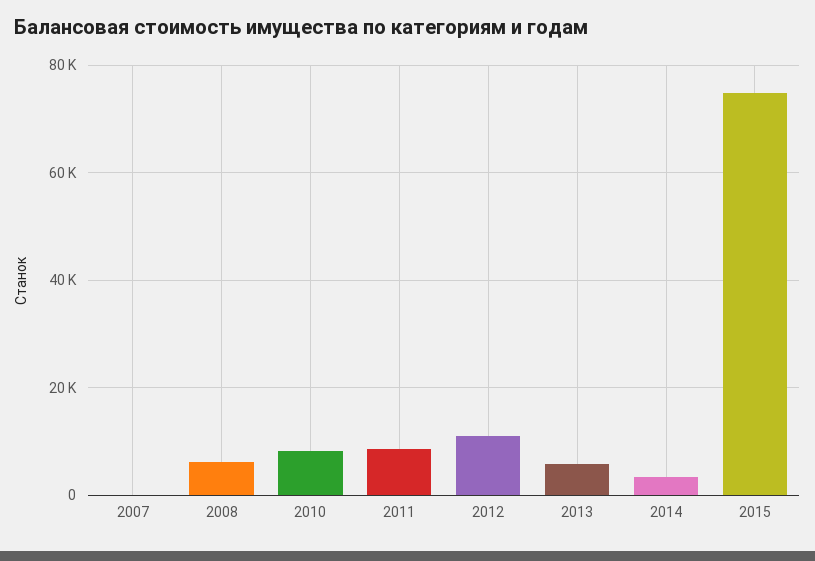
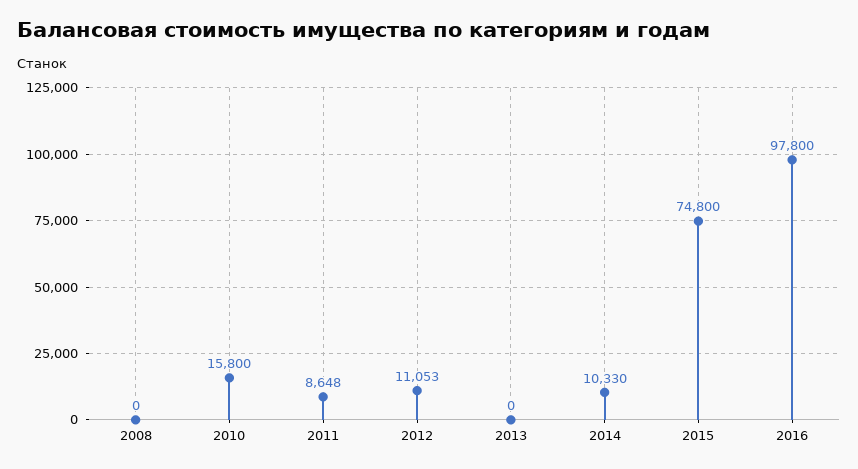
2007: 0 -> none
2008: 6000 -> 0
2010: 8000 -> 15800
2013: 6000 -> 0
2014: 4000 -> 10330
2016: none -> 97800

